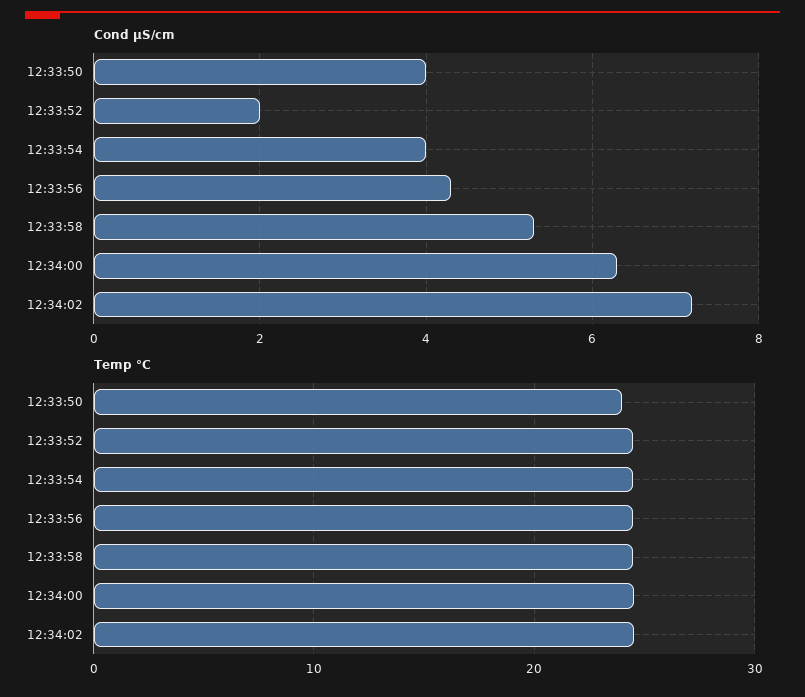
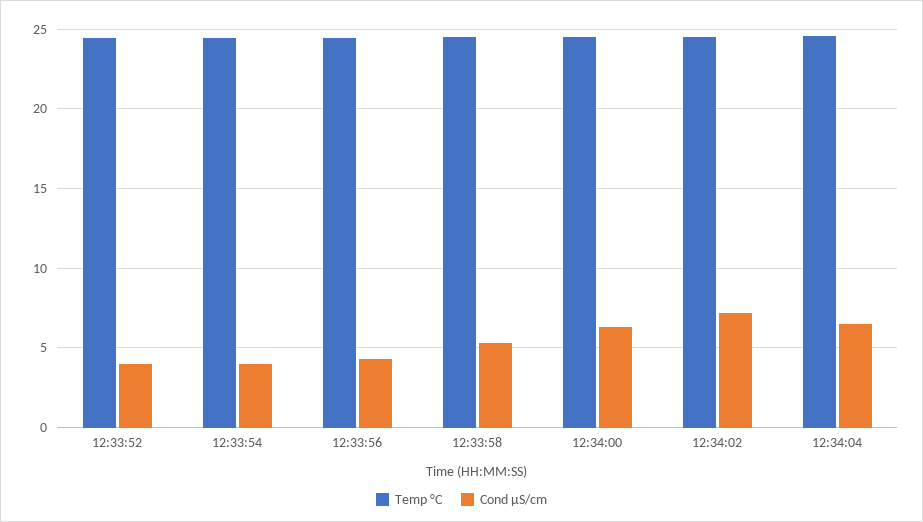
Cond µS/cm, 12:33:50: 4 -> none
Cond µS/cm, 12:33:52: 2 -> 4
Temp °C, 12:33:50: 24 -> none
Temp °C, 12:34:04: none -> 24.5
Cond µS/cm, 12:34:04: none -> 6.5

